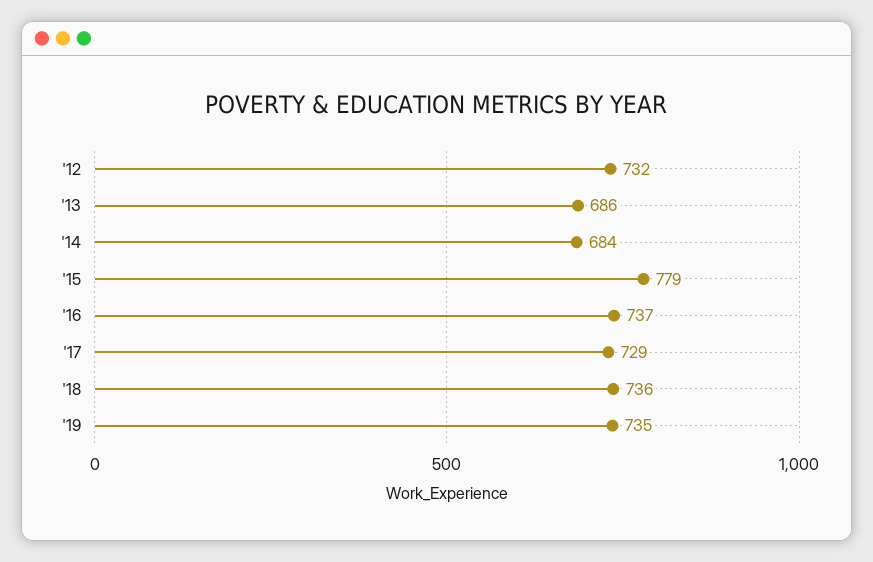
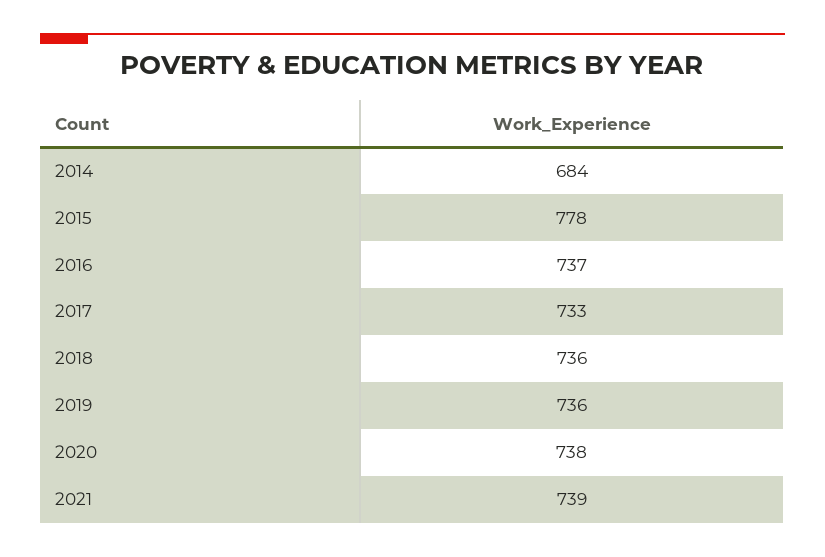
'12: 732 -> none
'13: 686 -> none
'15: 779 -> 778
'17: 729 -> 733
'19: 735 -> 736
2020: none -> 738
2021: none -> 739

